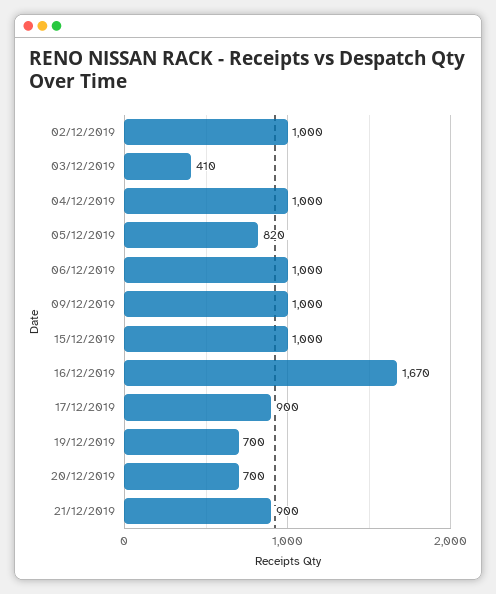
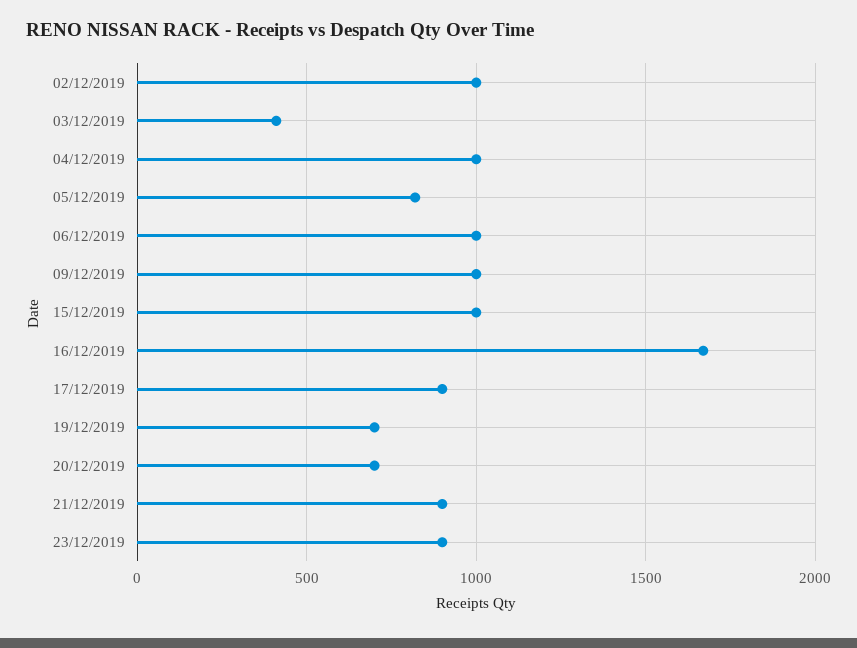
23/12/2019: none -> 900

